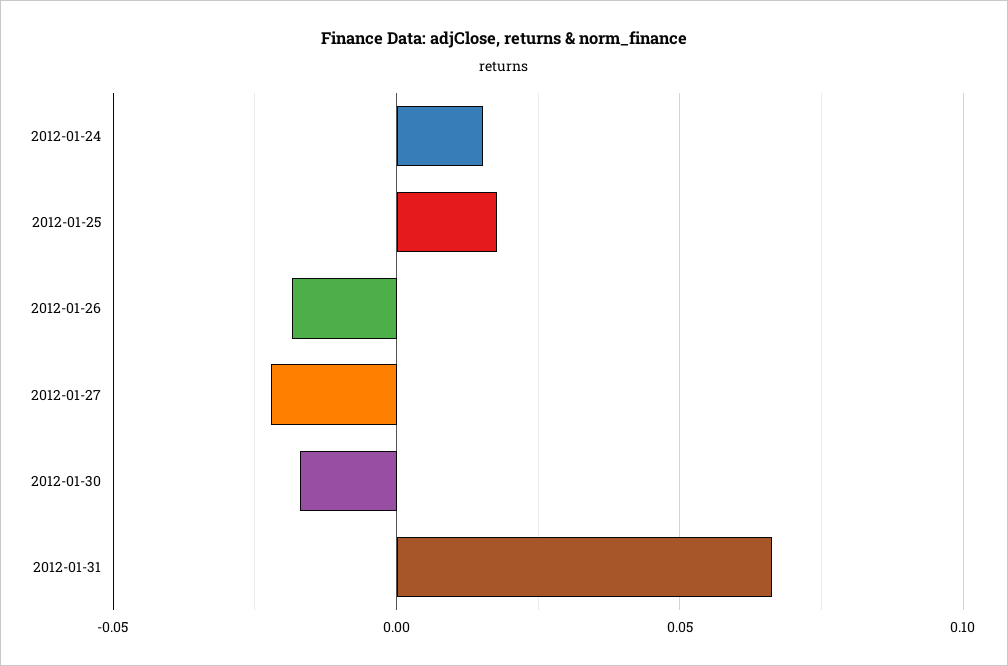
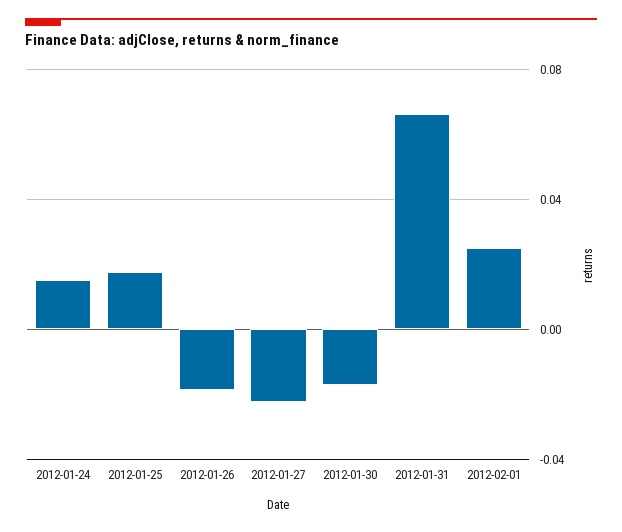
2012-02-01: none -> 0.025

